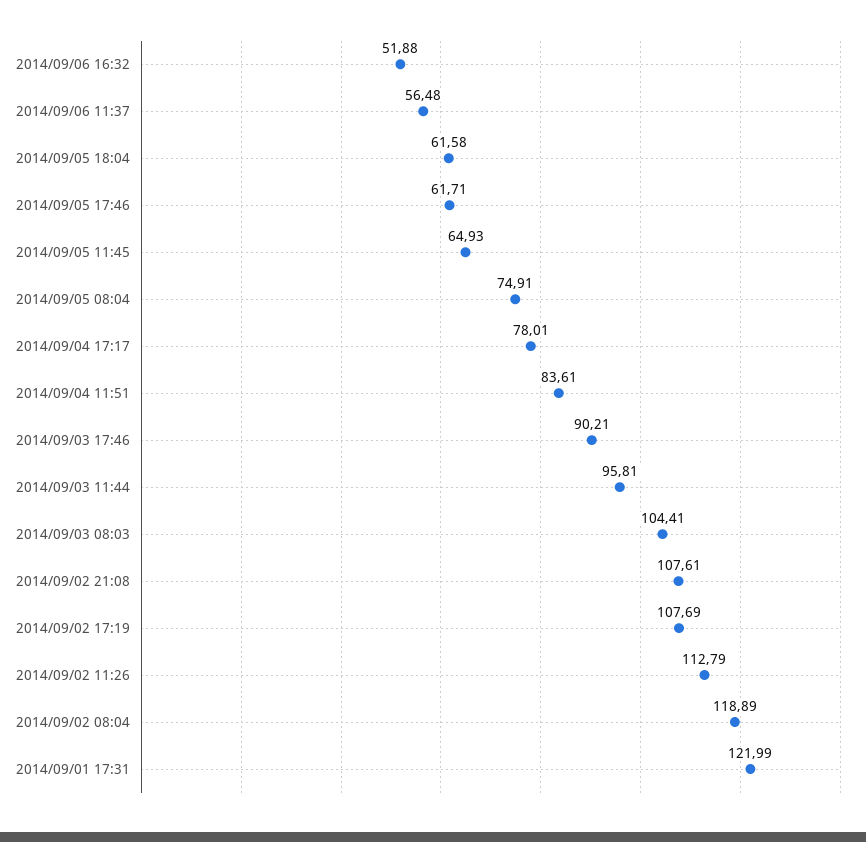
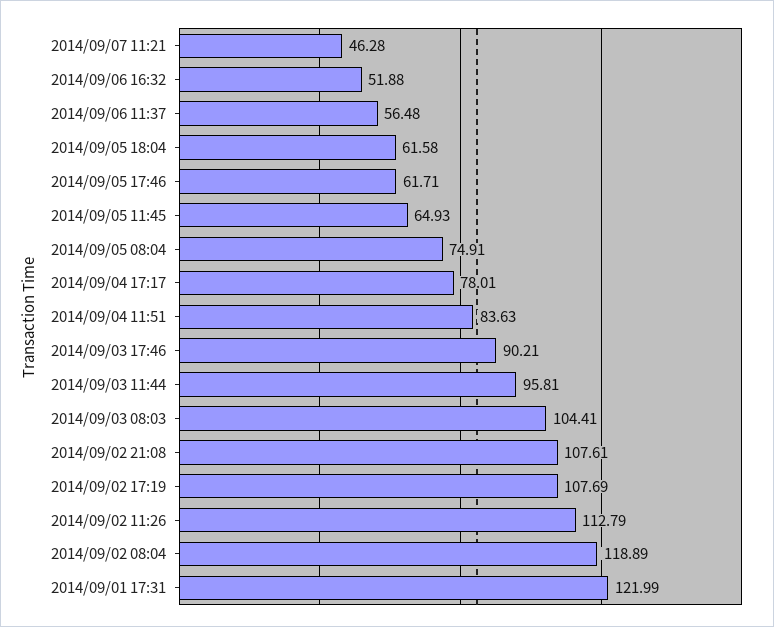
2014/09/04 11:51: 83.61 -> 83.63
2014/09/07 11:21: none -> 46.28

